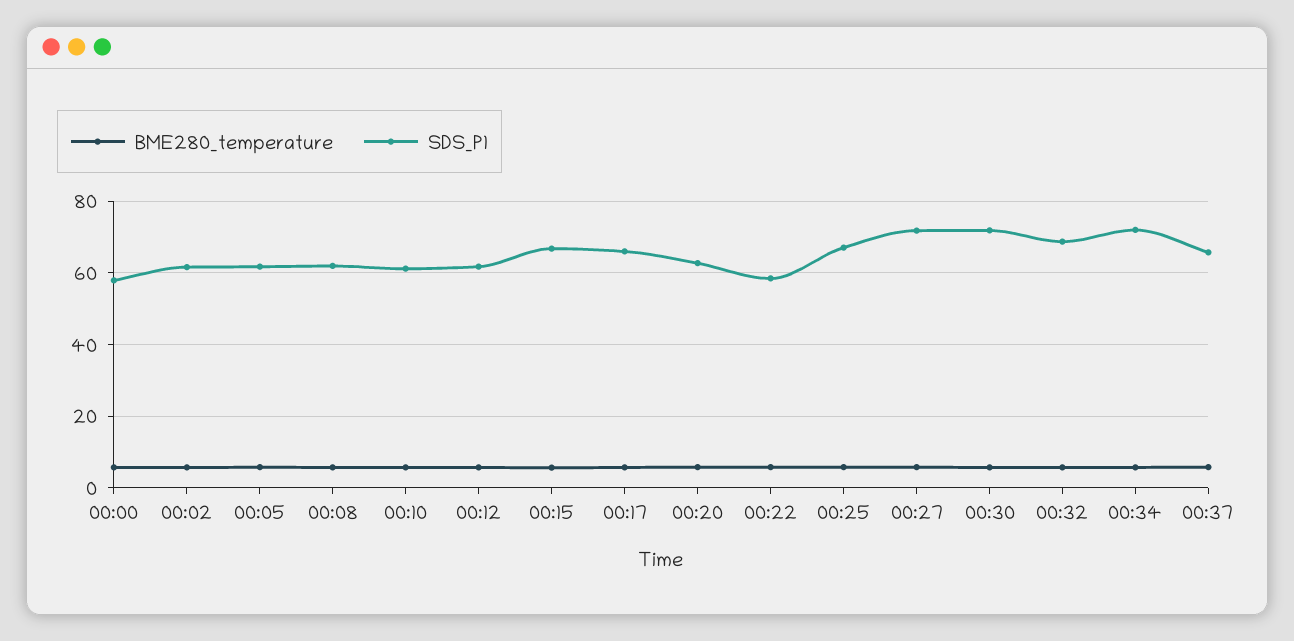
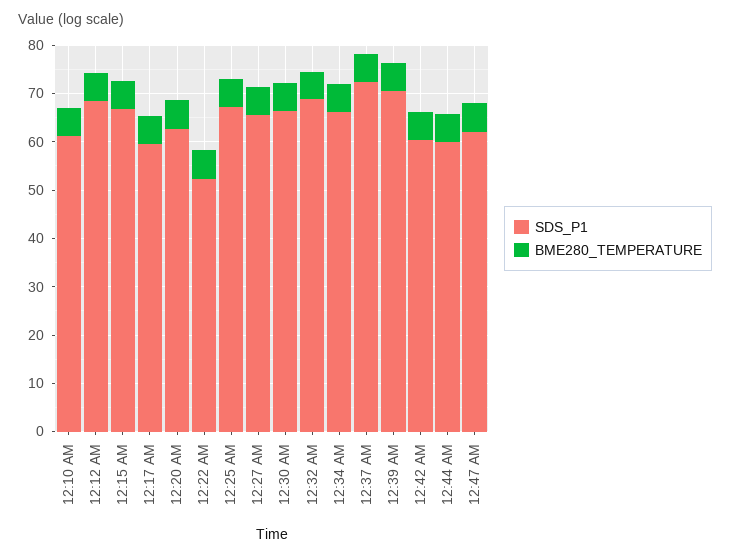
BME280_temperature, 00:00: 6 -> none
SDS_P1, 00:00: 58 -> none
BME280_temperature, 00:02: 6 -> none
SDS_P1, 00:02: 62 -> none
BME280_temperature, 00:05: 6 -> none
SDS_P1, 00:05: 62 -> none
BME280_temperature, 00:08: 6 -> none
SDS_P1, 00:08: 62 -> none
SDS_P1, 00:12: 62 -> 68
SDS_P1, 00:17: 66 -> 60
SDS_P1, 00:22: 58 -> 52
SDS_P1, 00:27: 72 -> 66
SDS_P1, 00:30: 72 -> 66
SDS_P1, 00:34: 72 -> 66
SDS_P1, 00:37: 66 -> 72
SDS_P1, 12:39 AM: none -> 70
BME280_temperature, 12:39 AM: none -> 6
SDS_P1, 12:42 AM: none -> 60
BME280_temperature, 12:42 AM: none -> 6
SDS_P1, 12:44 AM: none -> 60
BME280_temperature, 12:44 AM: none -> 6
SDS_P1, 12:47 AM: none -> 62
BME280_temperature, 12:47 AM: none -> 6

